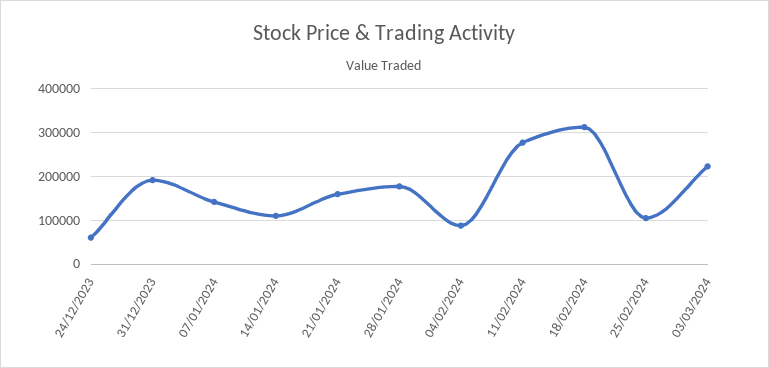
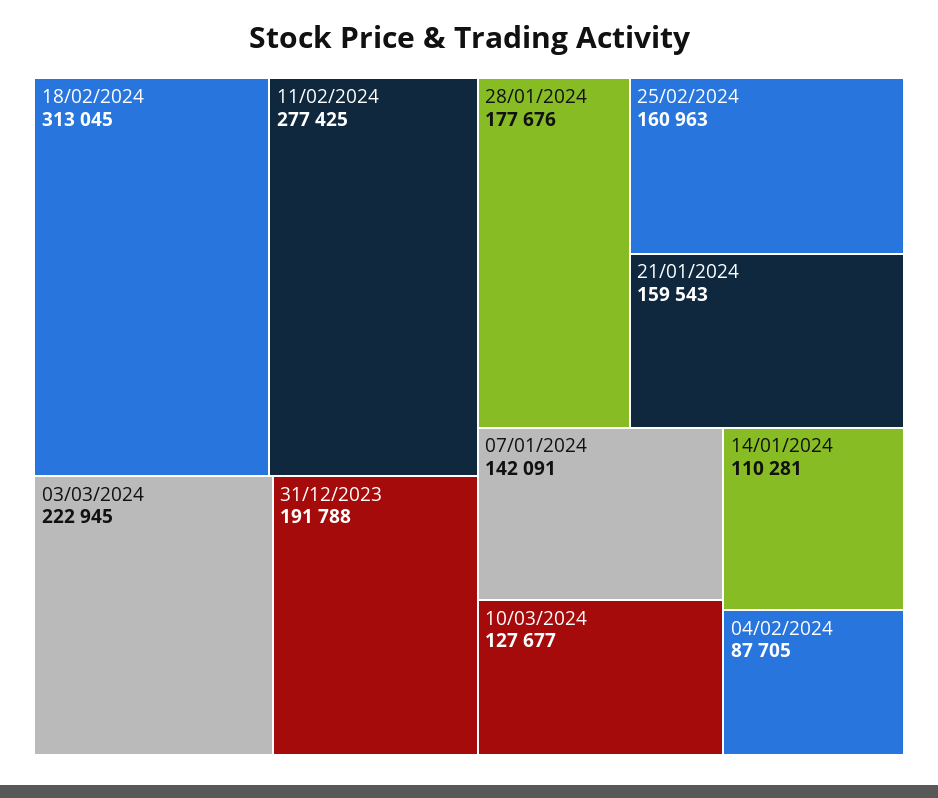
24/12/2023: 60000 -> none
25/02/2024: 100000 -> 160963
10/03/2024: none -> 127677

